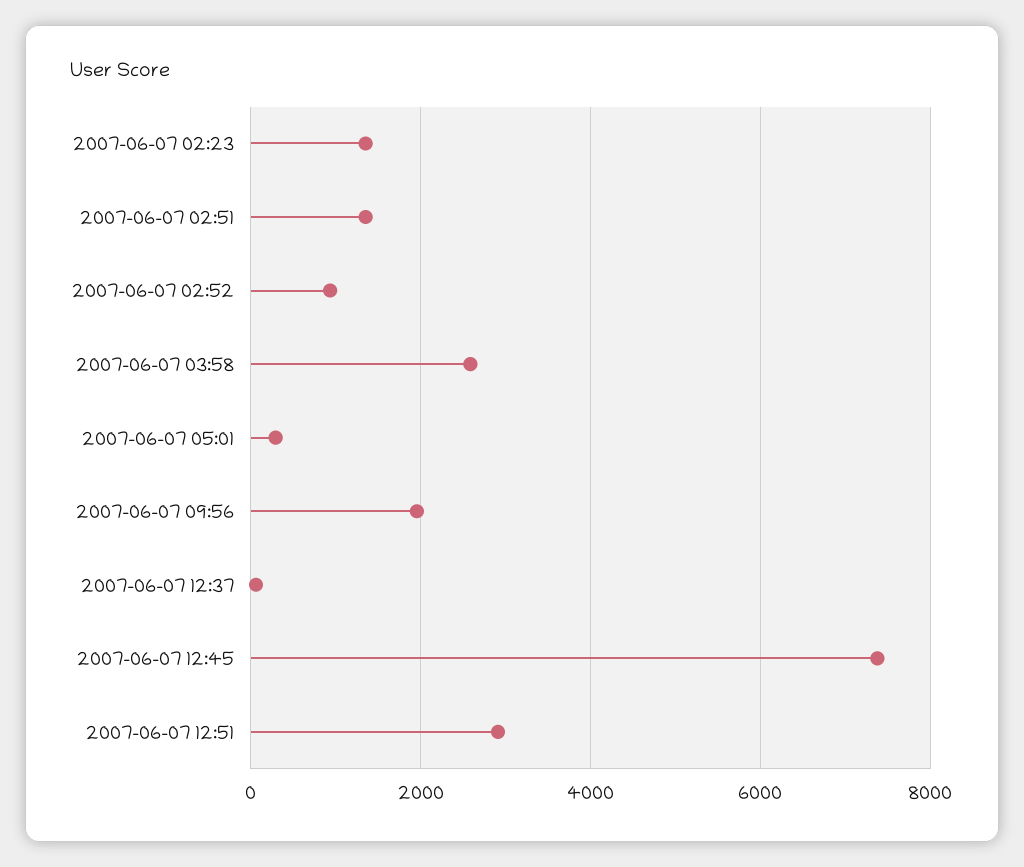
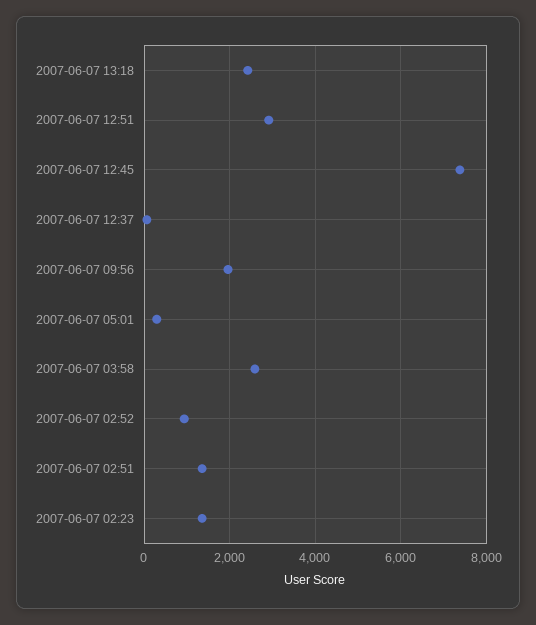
2007-06-07 13:18: none -> 2400

